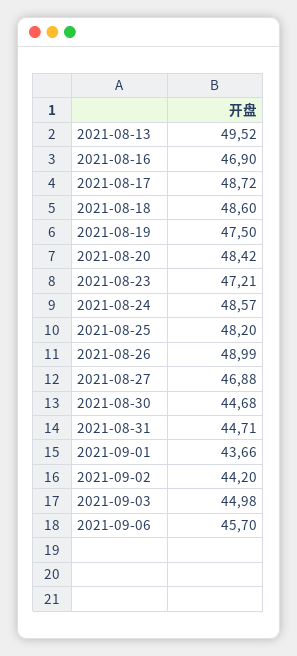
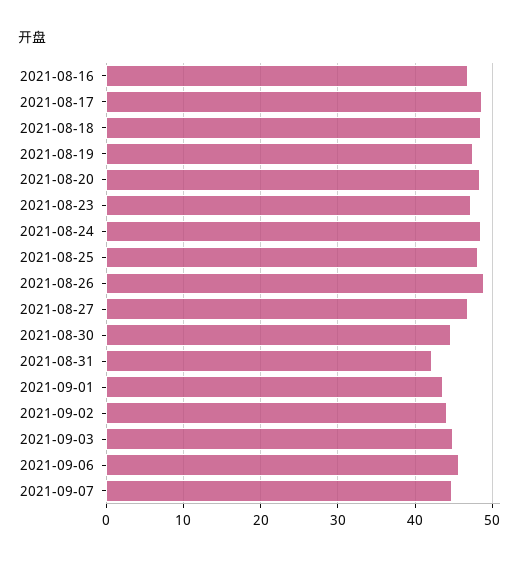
2021-08-13: 49.52 -> none
2021-08-31: 44.71 -> 42
2021-09-07: none -> 45

